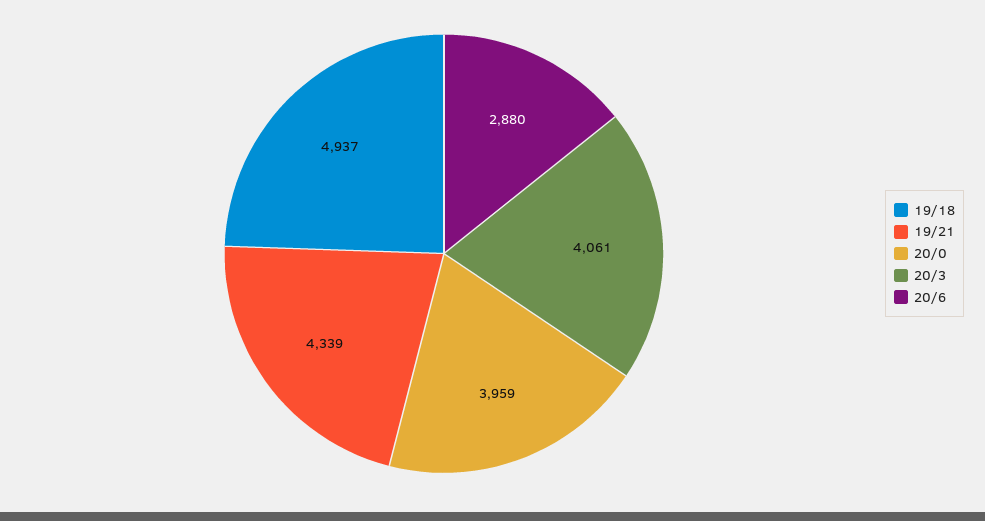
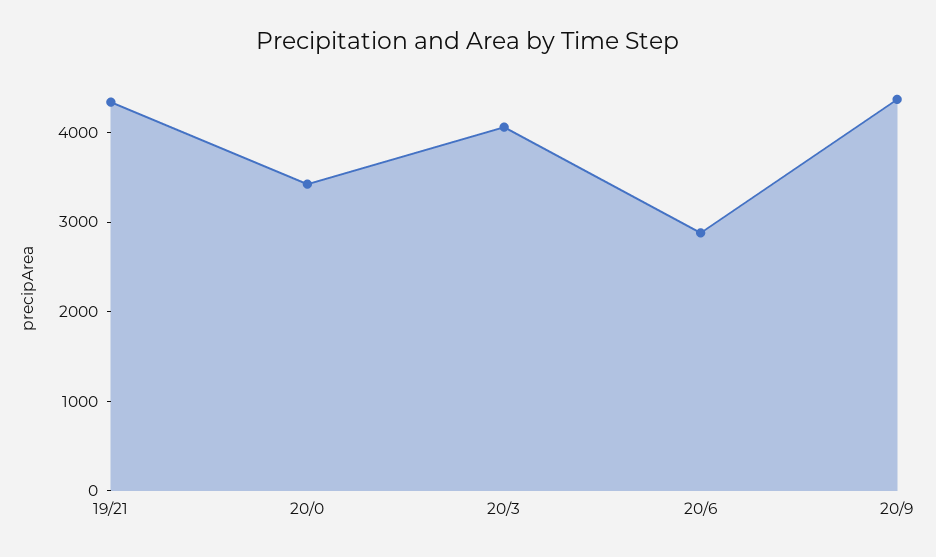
19/18: 4937 -> none
20/0: 3959 -> 3400
20/9: none -> 4400

